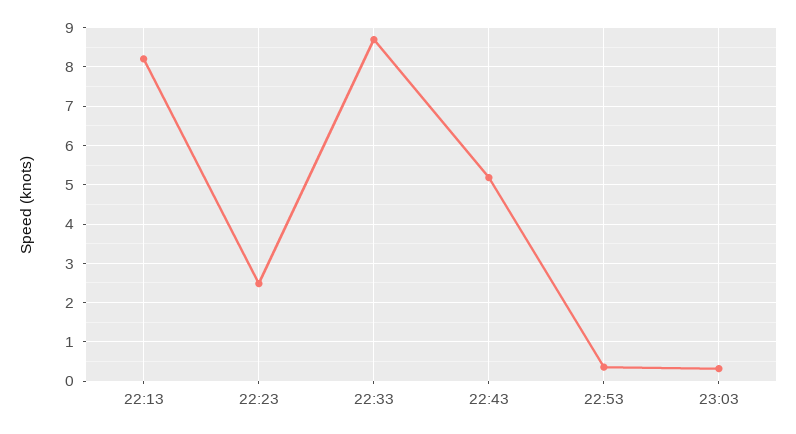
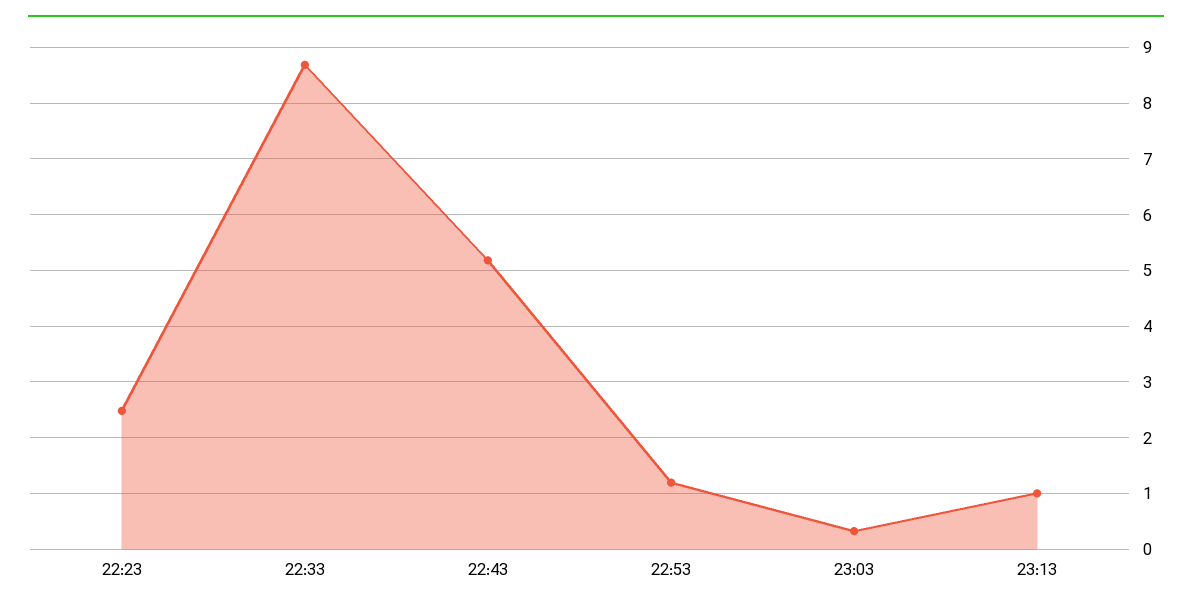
22:13: 8.2 -> none
22:53: 0.4 -> 1.2
23:13: none -> 1

